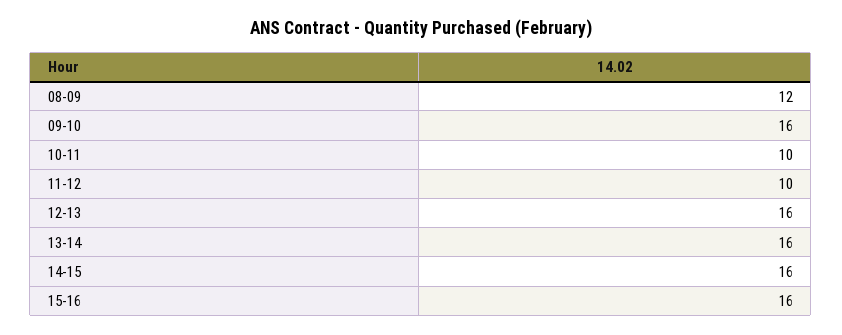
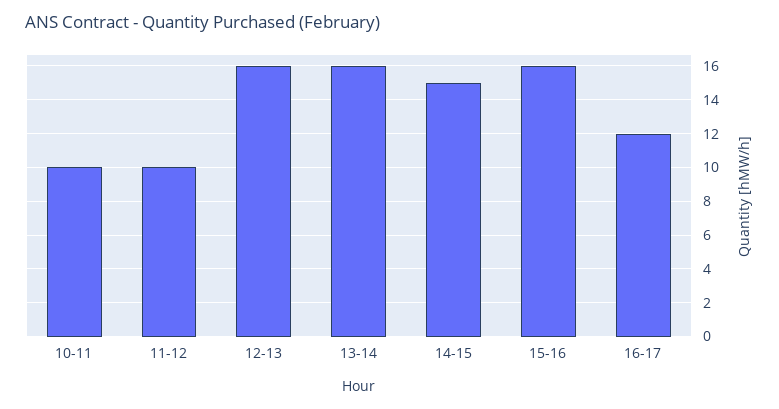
08-09: 12 -> none
09-10: 16 -> none
14-15: 16 -> 15
16-17: none -> 12

